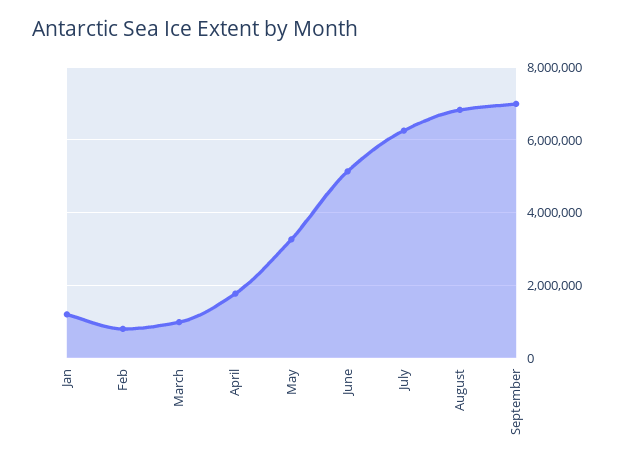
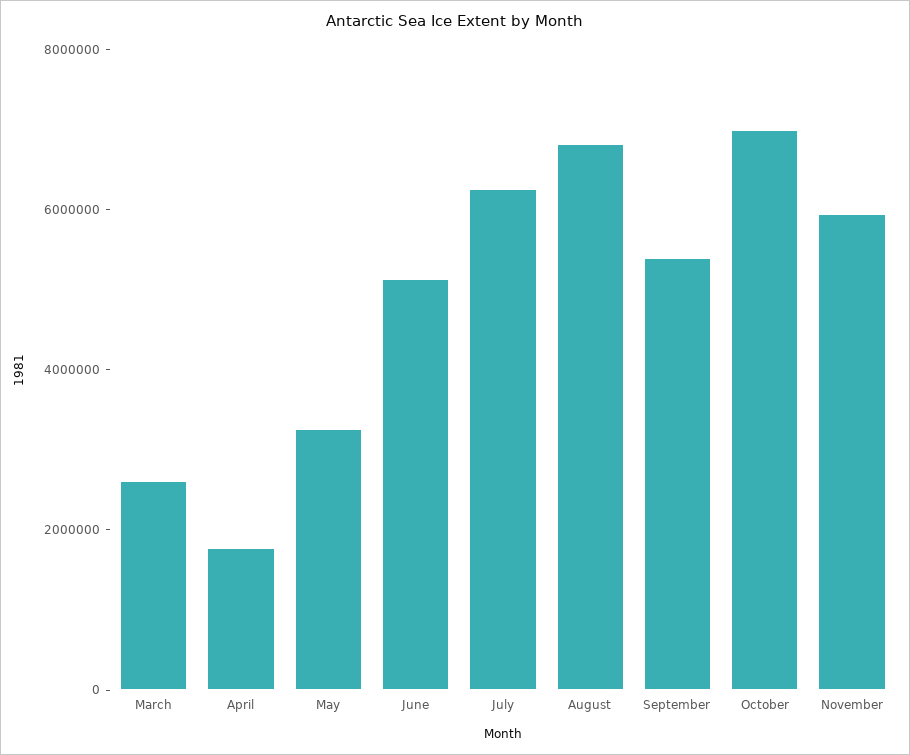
Jan: 1200000 -> none
Feb: 800000 -> none
March: 1000000 -> 2500000
September: 7000000 -> 5500000
October: none -> 7000000
November: none -> 6000000

